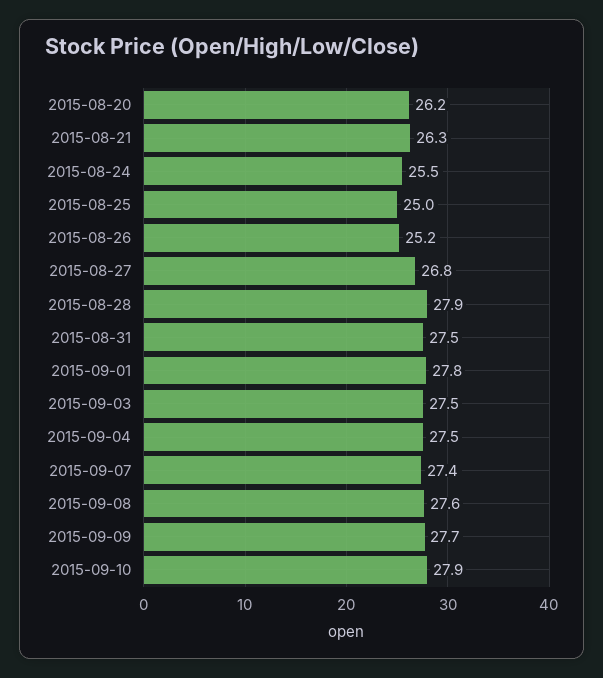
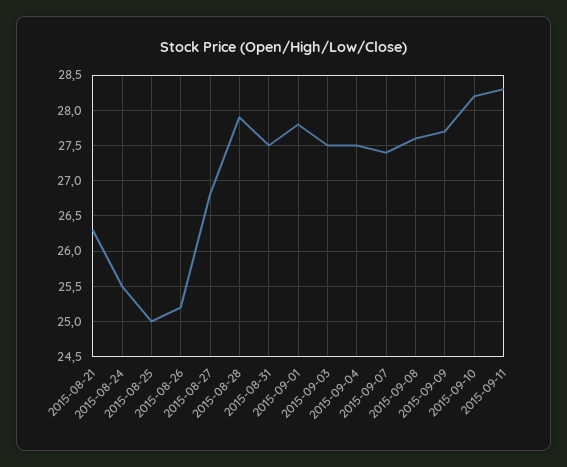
2015-08-20: 26.2 -> none
2015-09-10: 27.9 -> 28.2
2015-09-11: none -> 28.3

